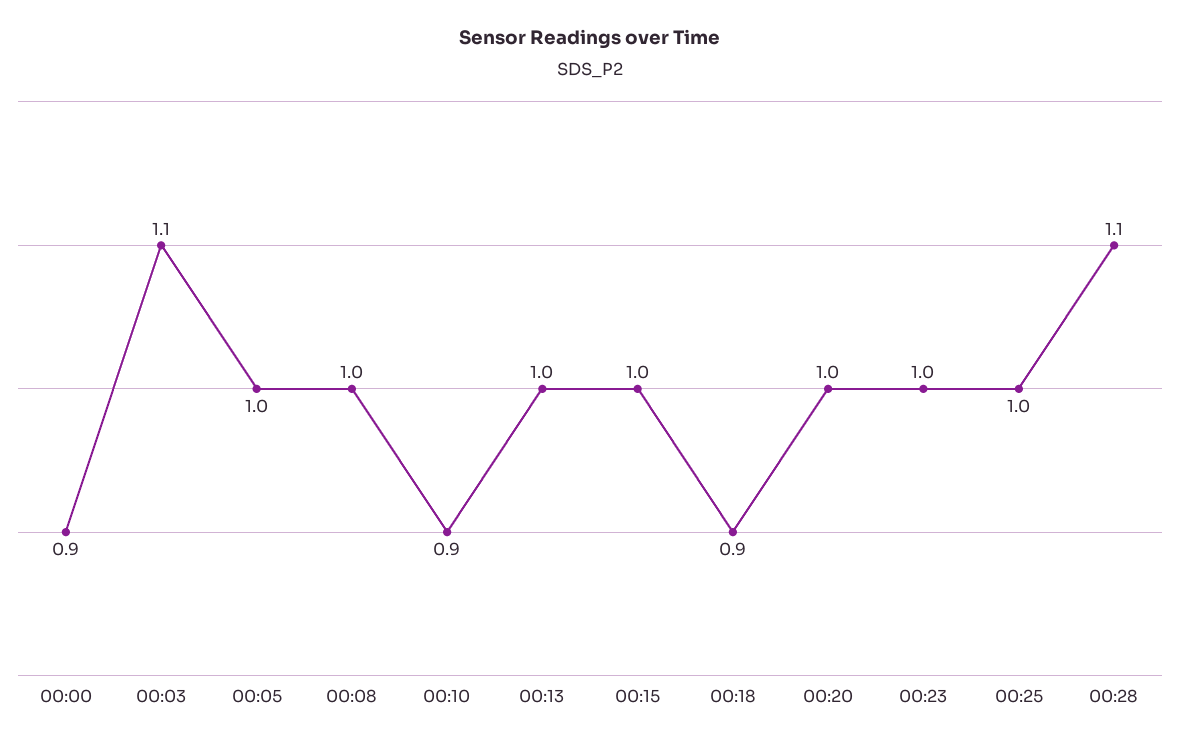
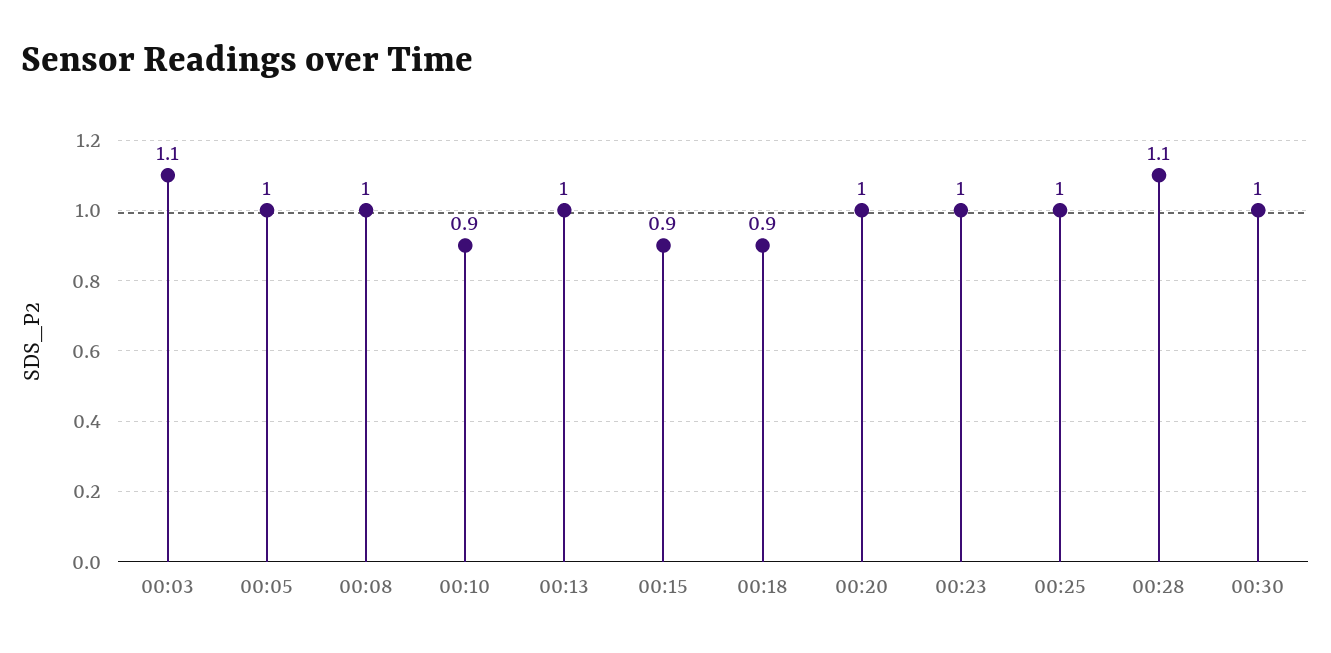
00:00: 0.9 -> none
00:15: 1 -> 0.9
00:30: none -> 1

